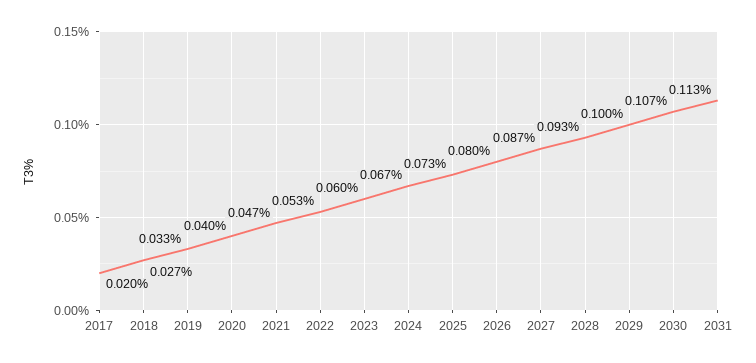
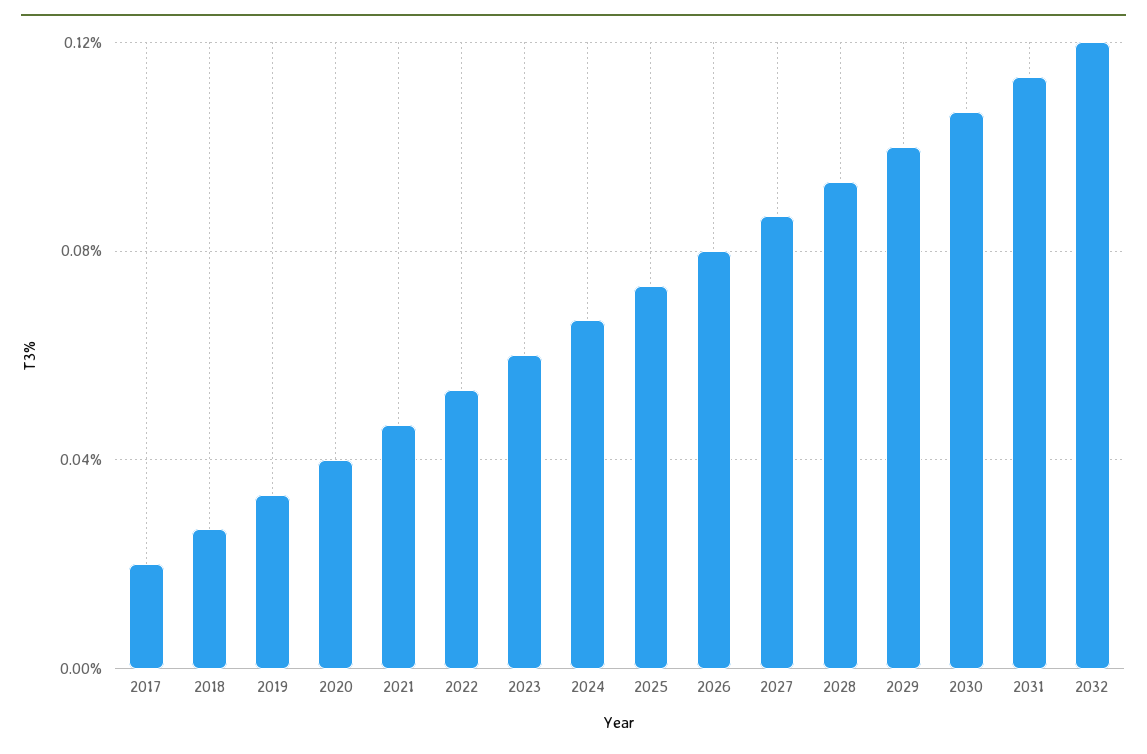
2032: none -> 0.12

